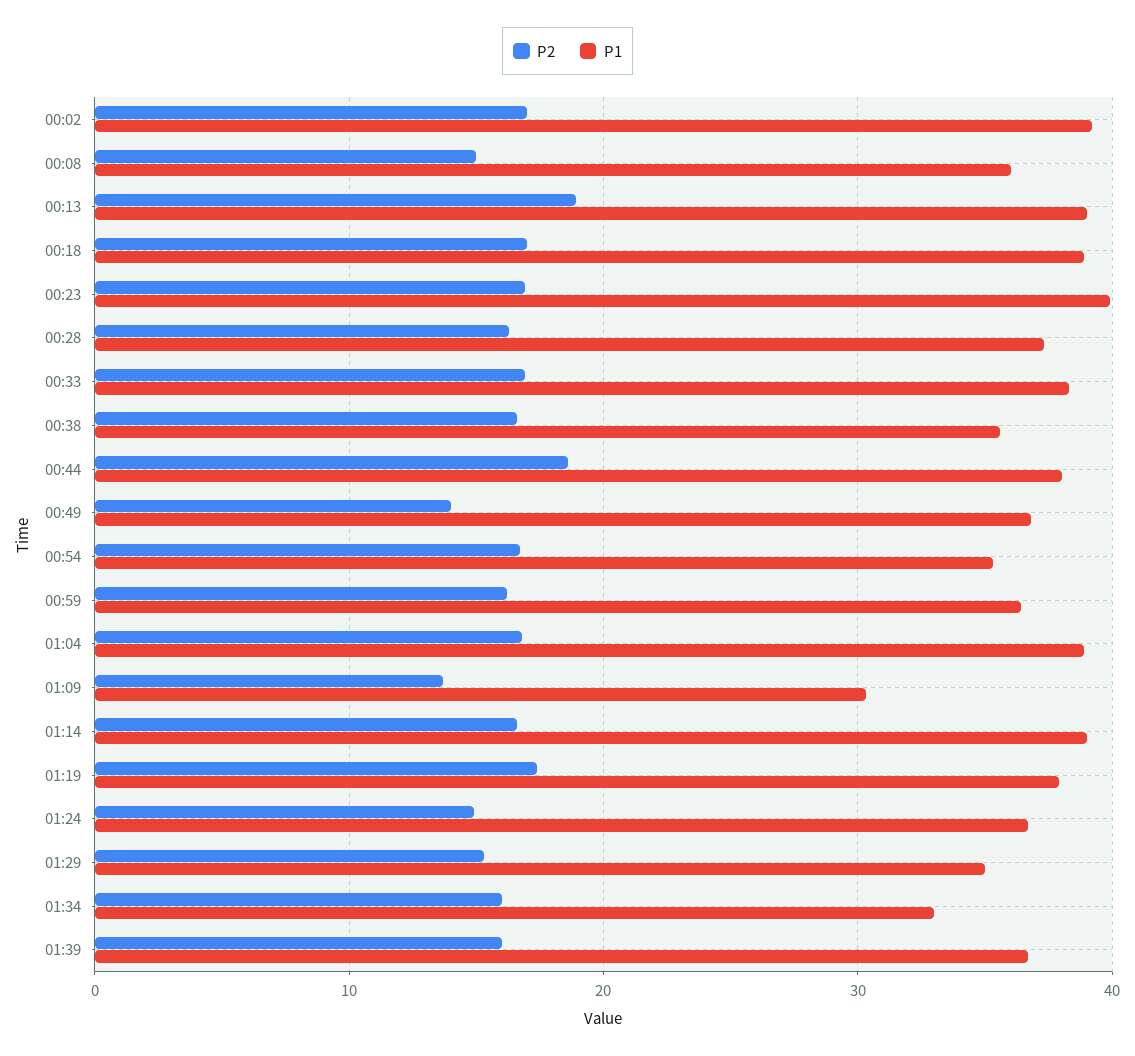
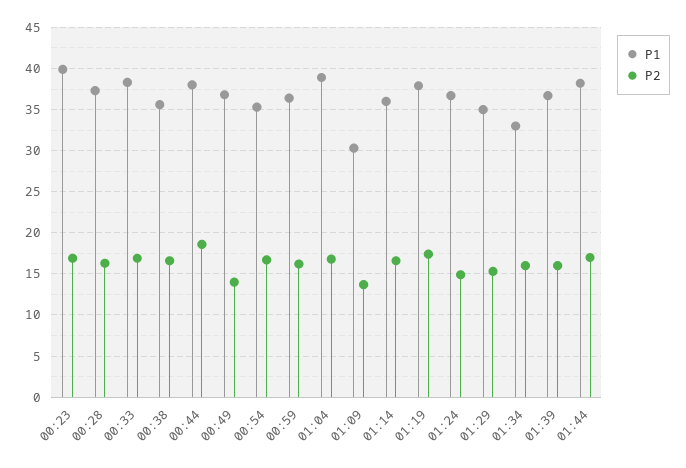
P2, 00:02: 17 -> none
P1, 00:02: 39 -> none
P2, 00:08: 15 -> none
P1, 00:08: 36 -> none
P2, 00:13: 19 -> none
P1, 00:13: 39 -> none
P2, 00:18: 17 -> none
P1, 00:18: 39 -> none
P1, 01:14: 39 -> 36
P1, 01:44: none -> 38
P2, 01:44: none -> 17

